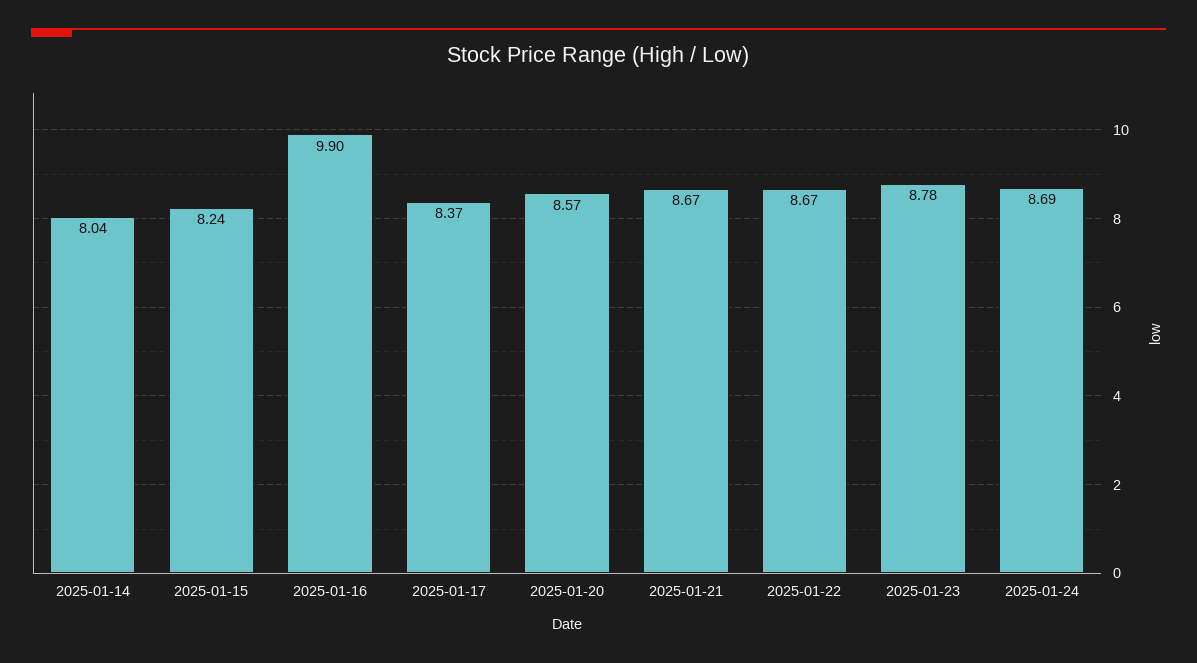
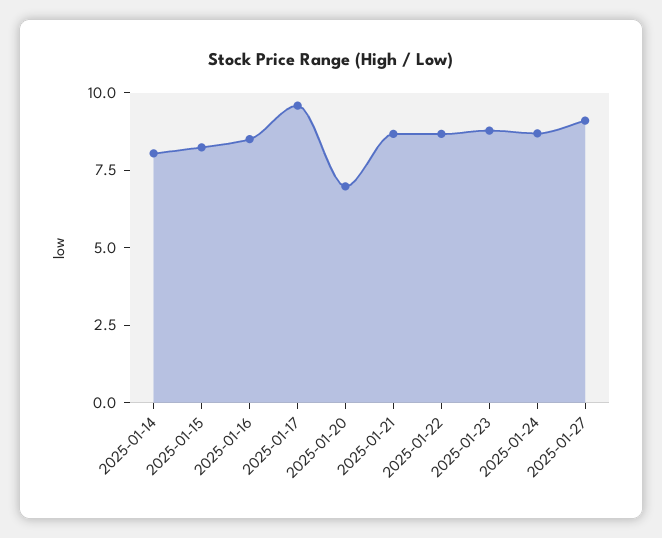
2025-01-16: 9.9 -> 8.5
2025-01-17: 8.37 -> 9.5
2025-01-20: 8.57 -> 7
2025-01-27: none -> 9

